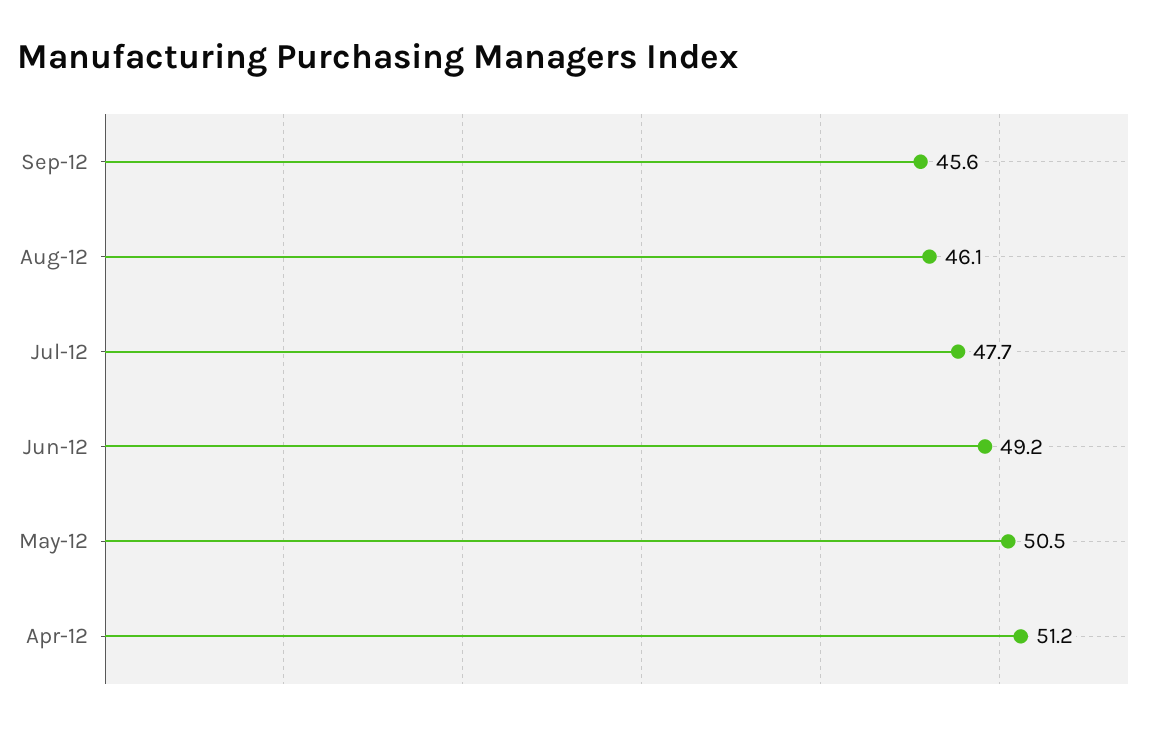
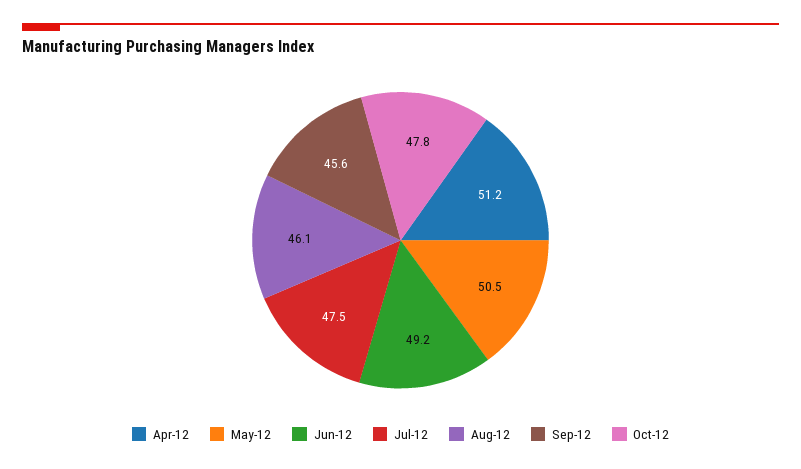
Jul-12: 47.7 -> 47.5
Oct-12: none -> 47.8

